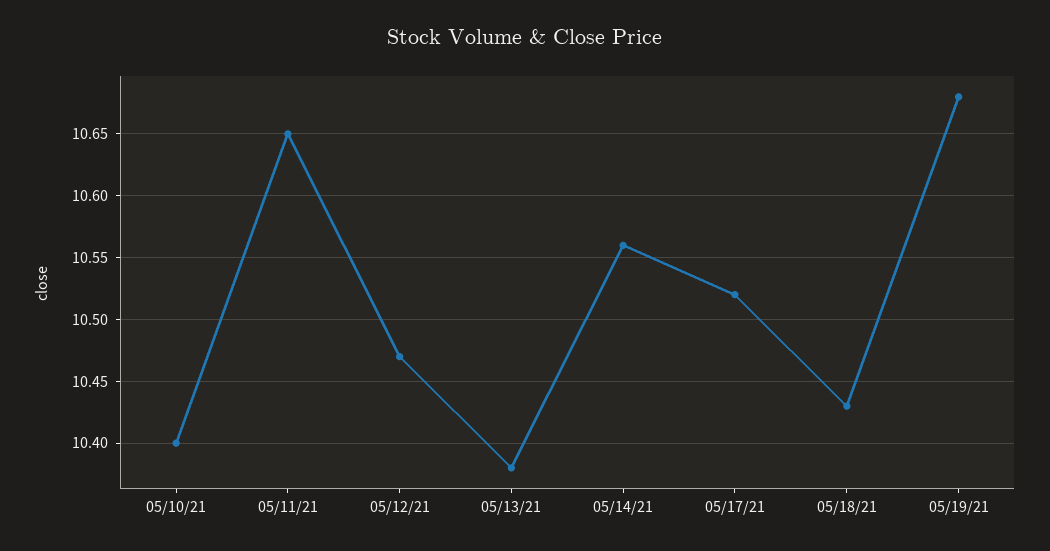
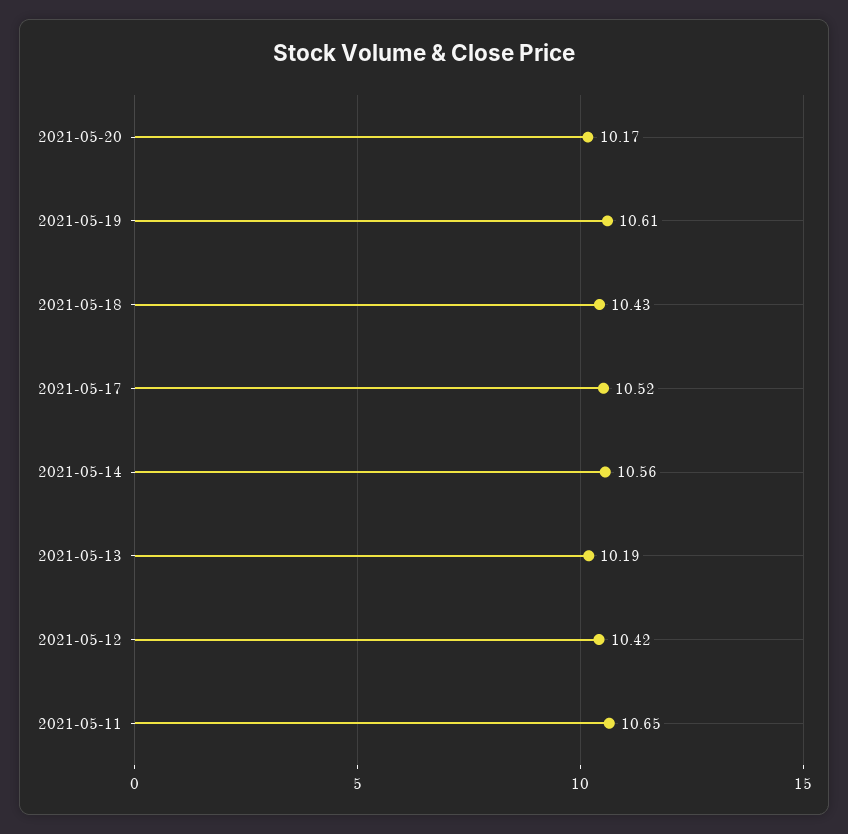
05/10/21: 10.4 -> none
05/12/21: 10.47 -> 10.42
05/13/21: 10.38 -> 10.19
05/19/21: 10.68 -> 10.61
2021-05-20: none -> 10.17

